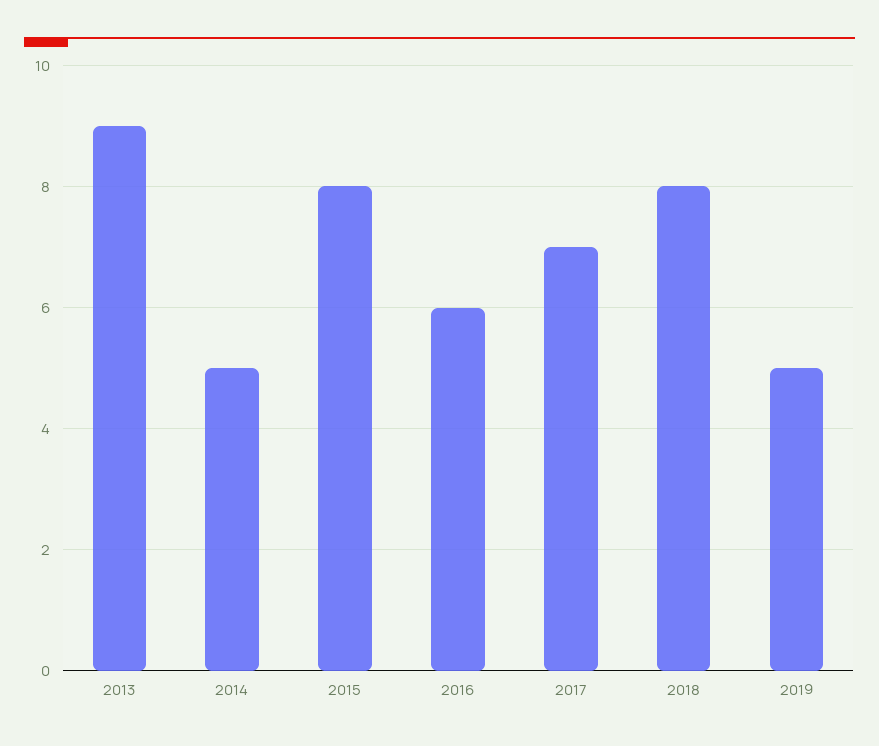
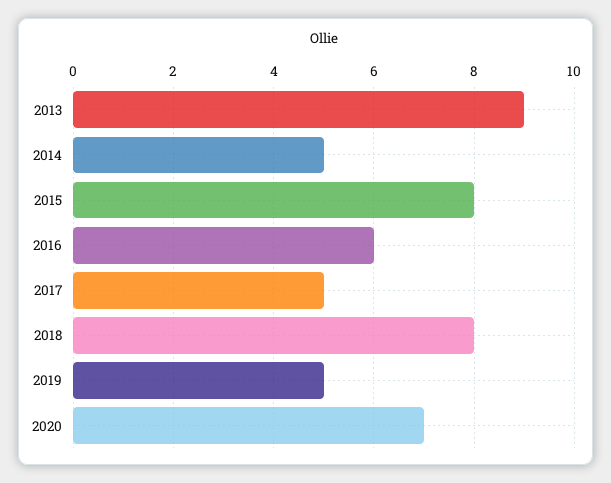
2017: 7 -> 5
2020: none -> 7

